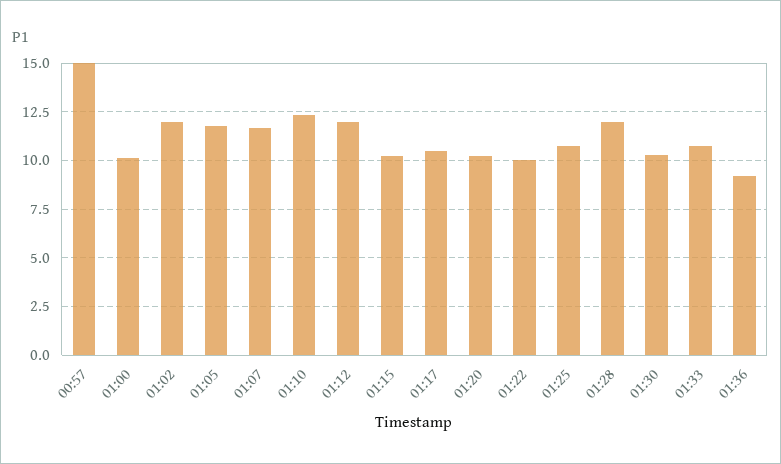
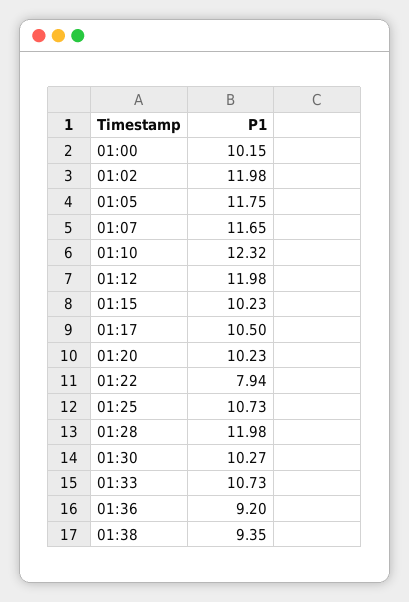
00:57: 15 -> none
01:22: 10 -> 7.94
01:38: none -> 9.35

